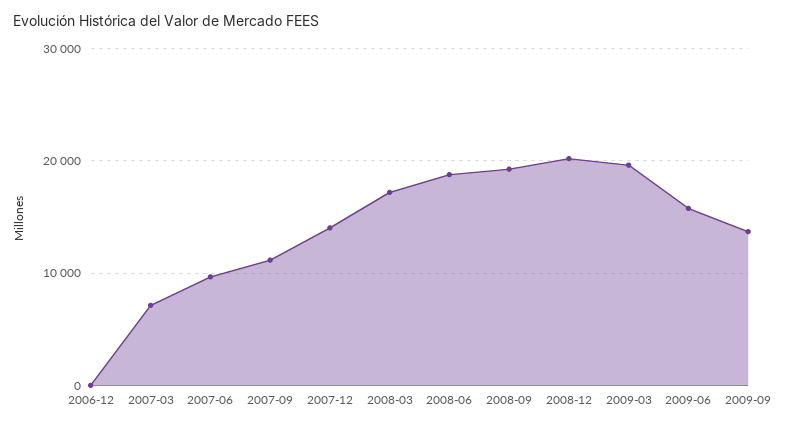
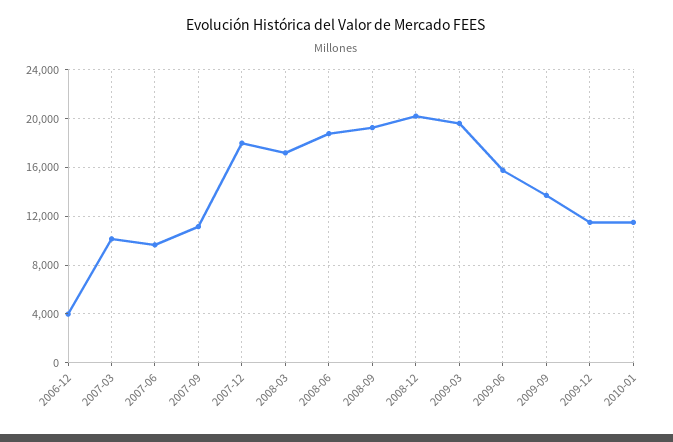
2006-12: 0 -> 4000
2007-03: 7000 -> 10000
2007-12: 14000 -> 18000
2009-12: none -> 11500
2010-01: none -> 11500

